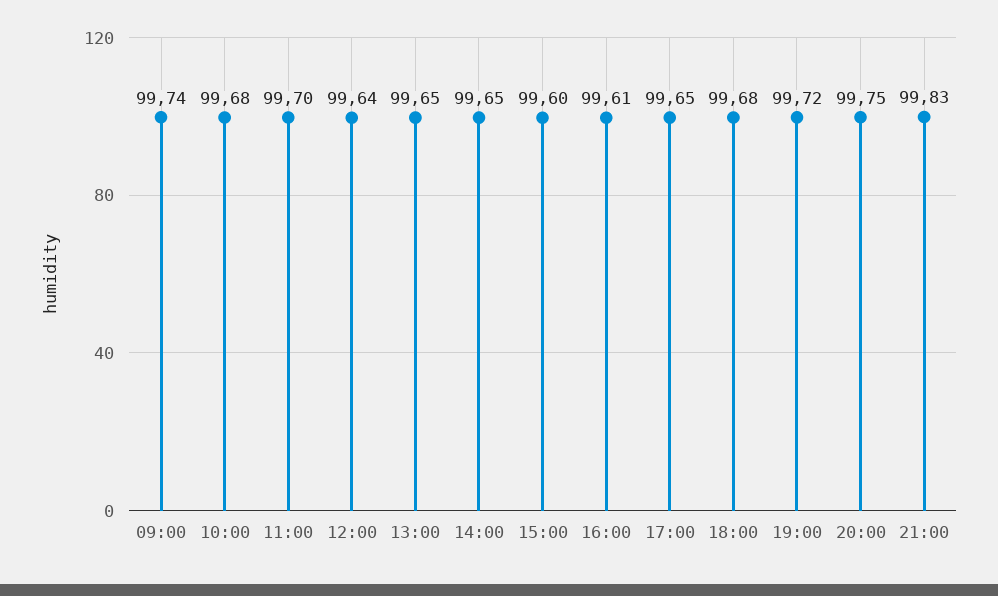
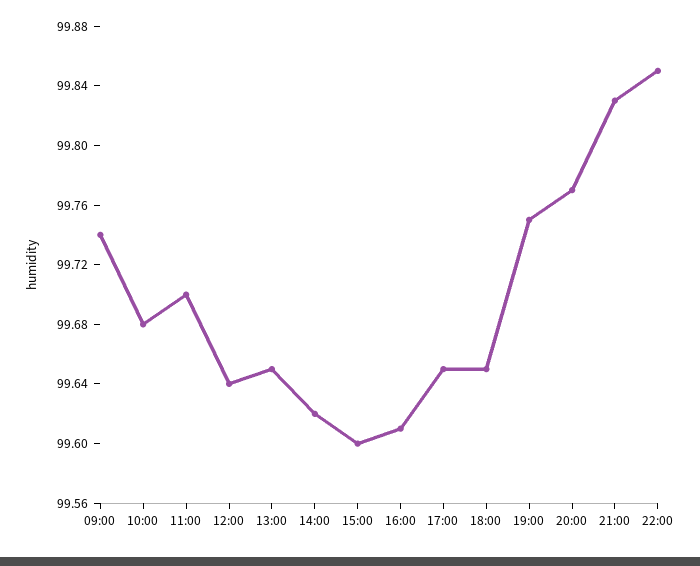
14:00: 99.65 -> 99.62
18:00: 99.68 -> 99.65
19:00: 99.72 -> 99.75
20:00: 99.75 -> 99.77
22:00: none -> 99.85

